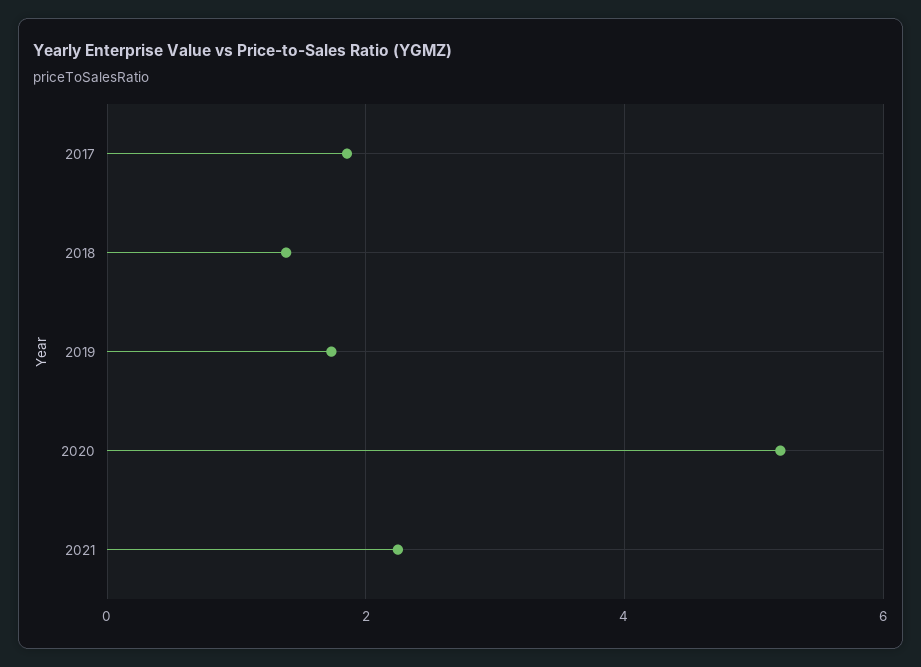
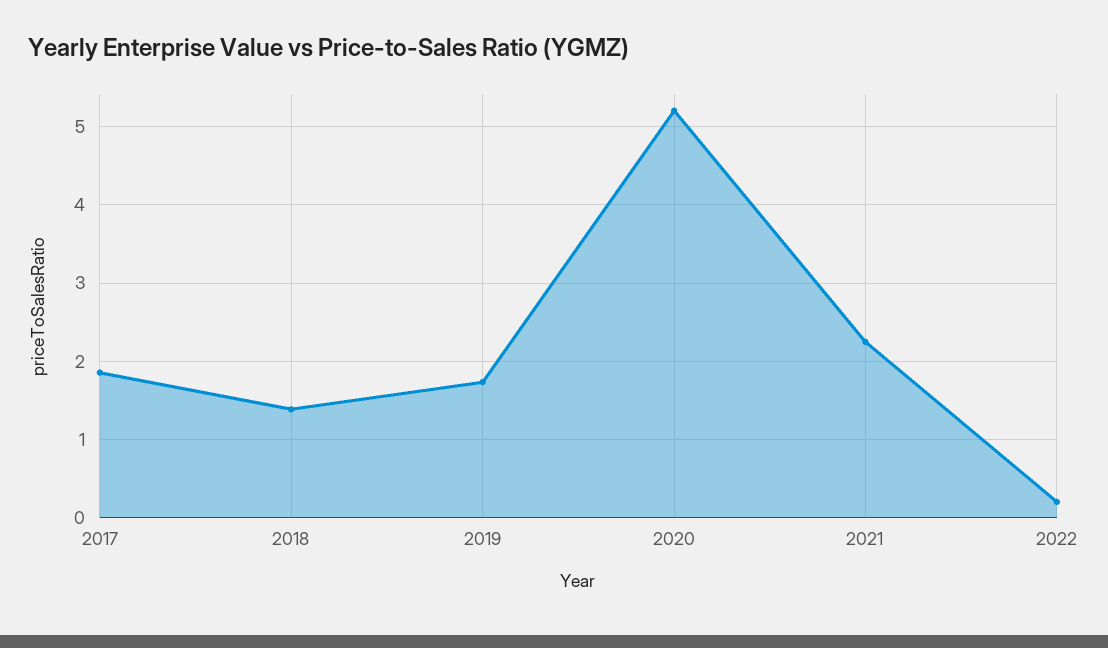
2022: none -> 0.2

